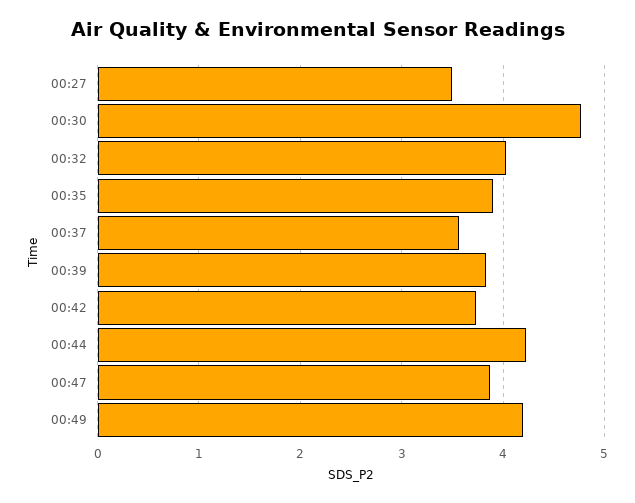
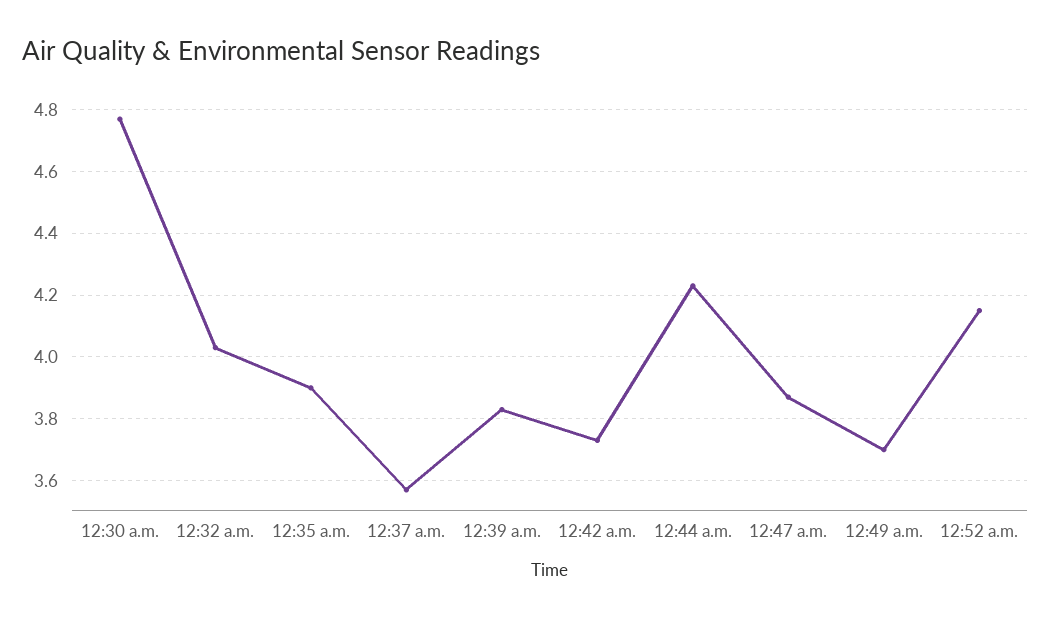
00:27: 3.5 -> none
00:49: 4.2 -> 3.7
12:52 a.m.: none -> 4.15

